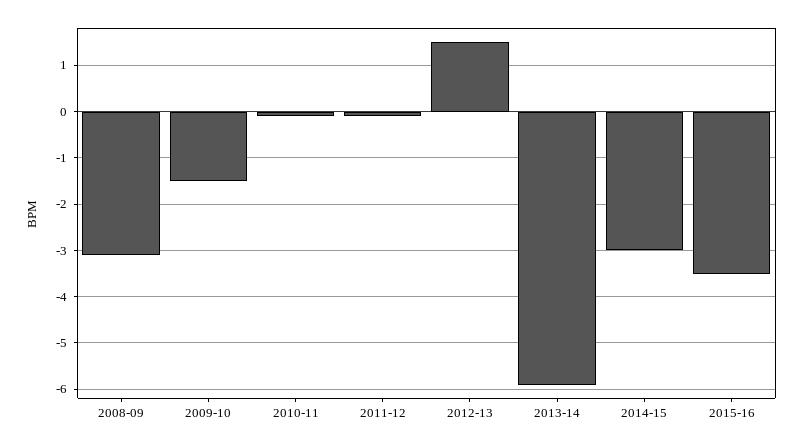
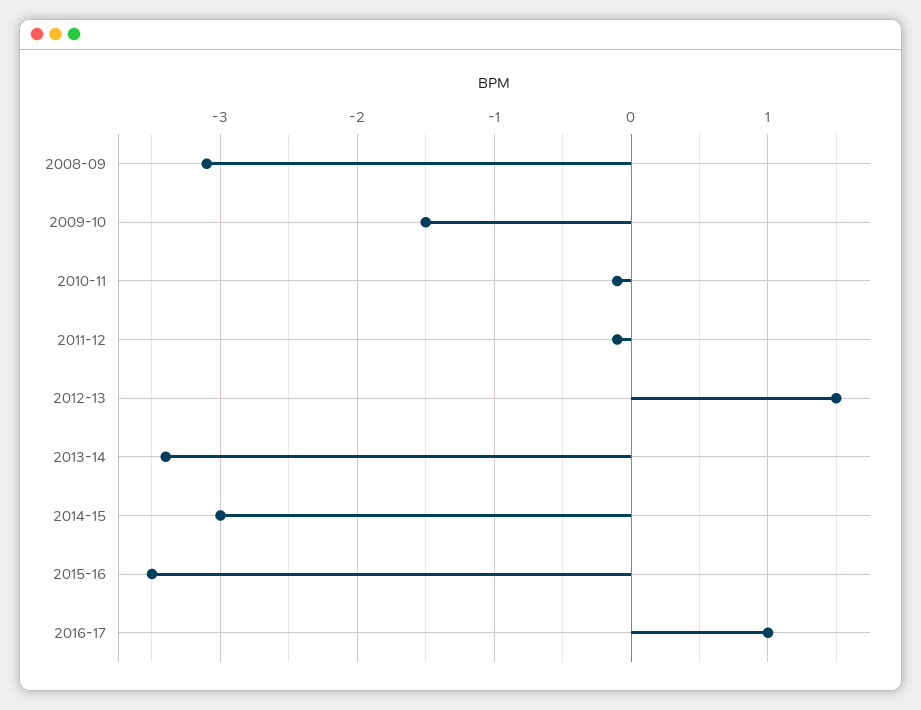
2013-14: -6 -> -3.4
2016-17: none -> 1

